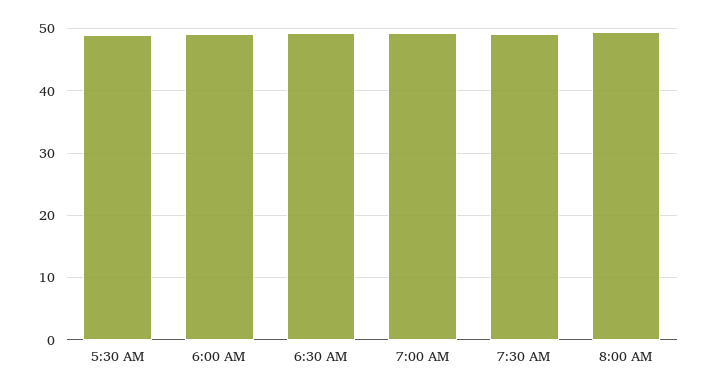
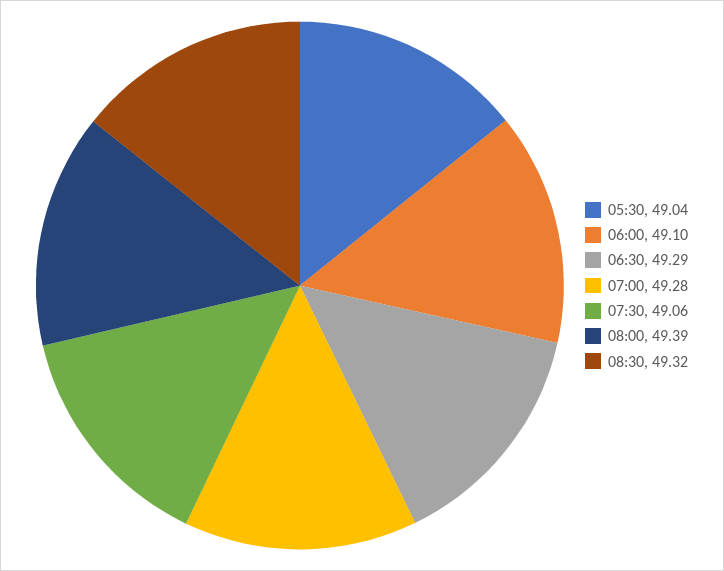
08:30: none -> 49.32

